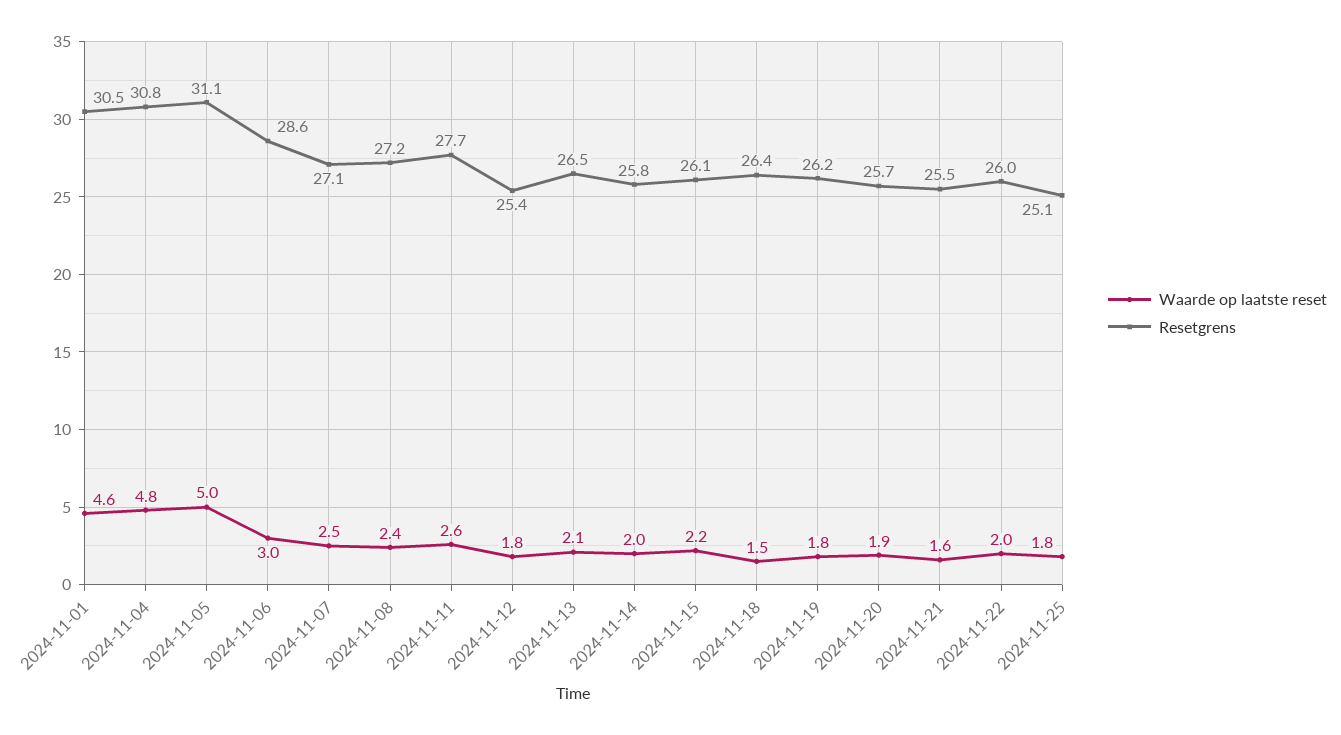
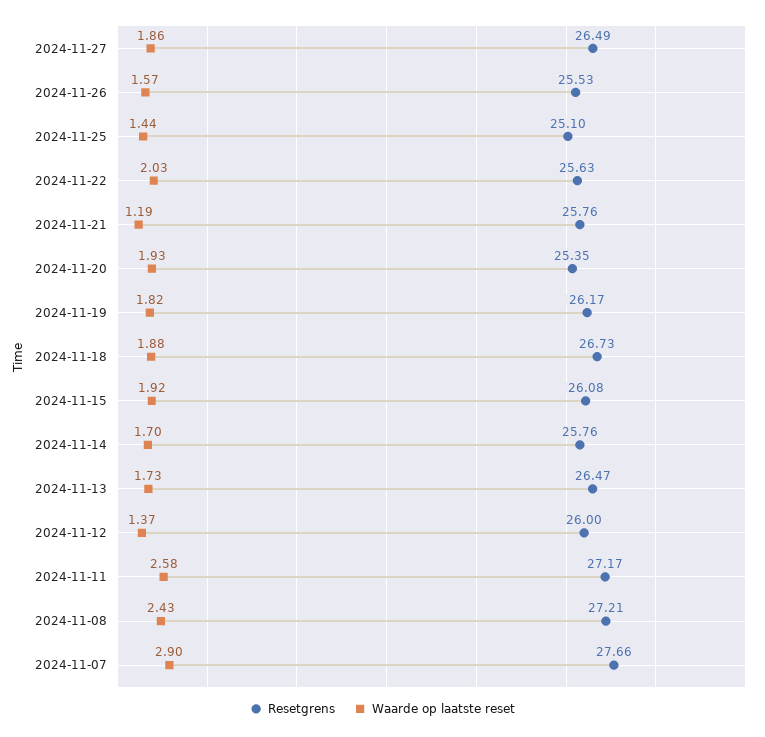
Waarde op laatste reset, 2024-11-01: 4.6 -> none
Resetgrens, 2024-11-01: 30.5 -> none
Waarde op laatste reset, 2024-11-04: 4.8 -> none
Resetgrens, 2024-11-04: 30.8 -> none
Waarde op laatste reset, 2024-11-05: 5 -> none
Resetgrens, 2024-11-05: 31.1 -> none
Waarde op laatste reset, 2024-11-06: 3 -> none
Resetgrens, 2024-11-06: 28.6 -> none
Waarde op laatste reset, 2024-11-07: 2.5 -> 2.9
Resetgrens, 2024-11-07: 27.1 -> 27.66
Resetgrens, 2024-11-11: 27.7 -> 27.17
Waarde op laatste reset, 2024-11-12: 1.8 -> 1.37
Resetgrens, 2024-11-12: 25.4 -> 26
Waarde op laatste reset, 2024-11-13: 2.1 -> 1.73
Waarde op laatste reset, 2024-11-14: 2 -> 1.7
Waarde op laatste reset, 2024-11-15: 2.2 -> 1.92
Waarde op laatste reset, 2024-11-18: 1.5 -> 1.88
Resetgrens, 2024-11-18: 26.4 -> 26.73
Resetgrens, 2024-11-20: 25.7 -> 25.35
Waarde op laatste reset, 2024-11-21: 1.6 -> 1.19
Resetgrens, 2024-11-21: 25.5 -> 25.76
Resetgrens, 2024-11-22: 26 -> 25.63
Waarde op laatste reset, 2024-11-25: 1.8 -> 1.44
Resetgrens, 2024-11-27: none -> 26.49
Waarde op laatste reset, 2024-11-27: none -> 1.86
Resetgrens, 2024-11-26: none -> 25.53
Waarde op laatste reset, 2024-11-26: none -> 1.57

